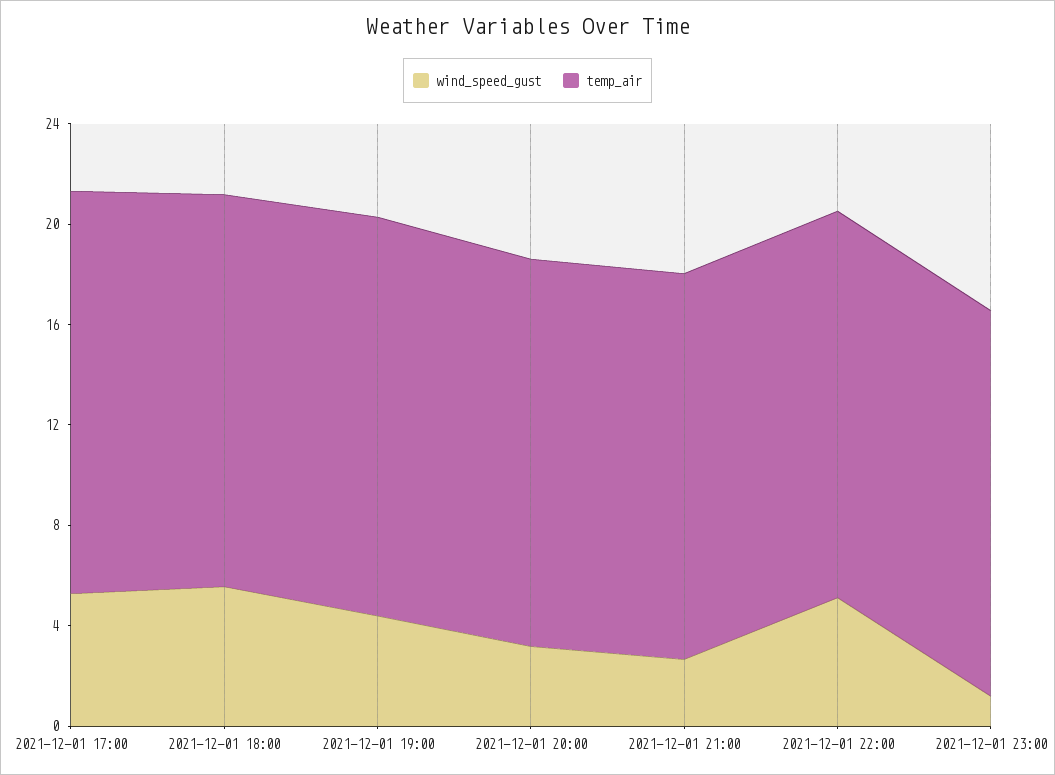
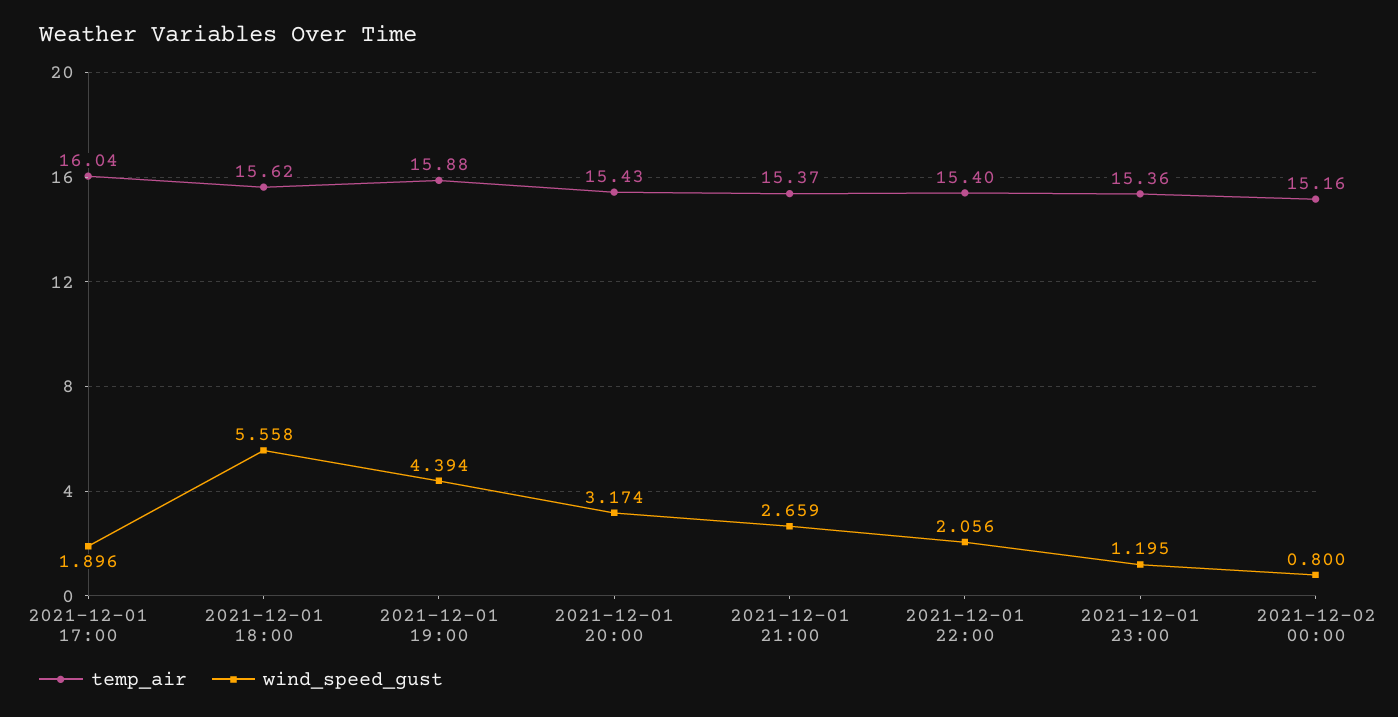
wind_speed_gust, 2021-12-01 17:00: 5 -> 1.896
wind_speed_gust, 2021-12-01 22:00: 5 -> 2.056
temp_air, 2021-12-02 00:00: none -> 15.16
wind_speed_gust, 2021-12-02 00:00: none -> 0.8

